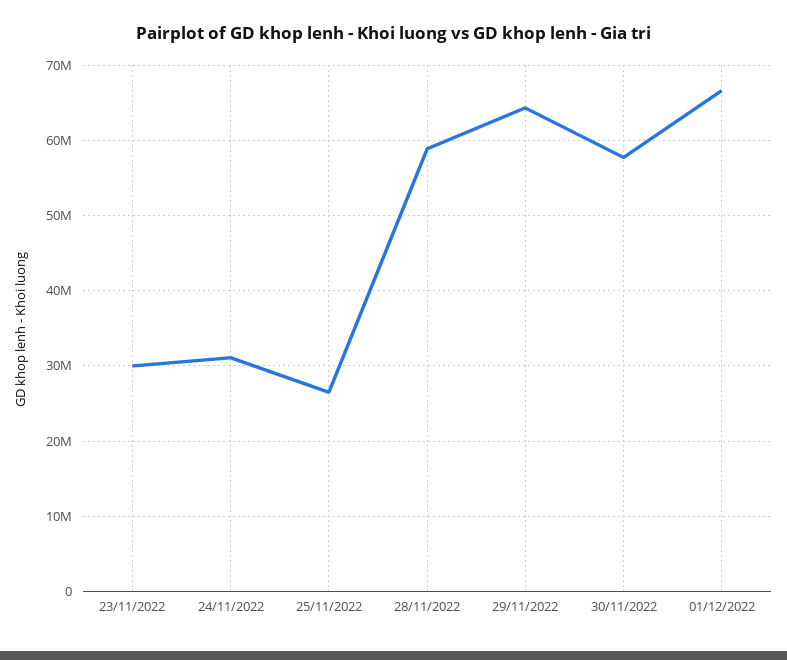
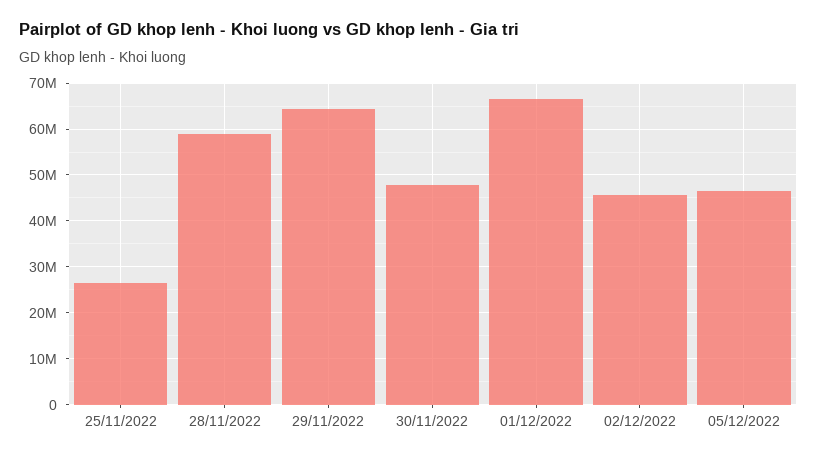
23/11/2022: 30000000 -> none
24/11/2022: 31000000 -> none
30/11/2022: 58000000 -> 48000000
02/12/2022: none -> 46000000
05/12/2022: none -> 46000000

